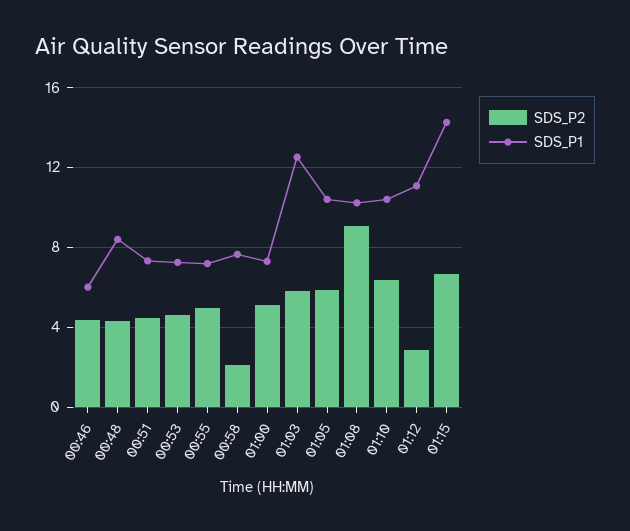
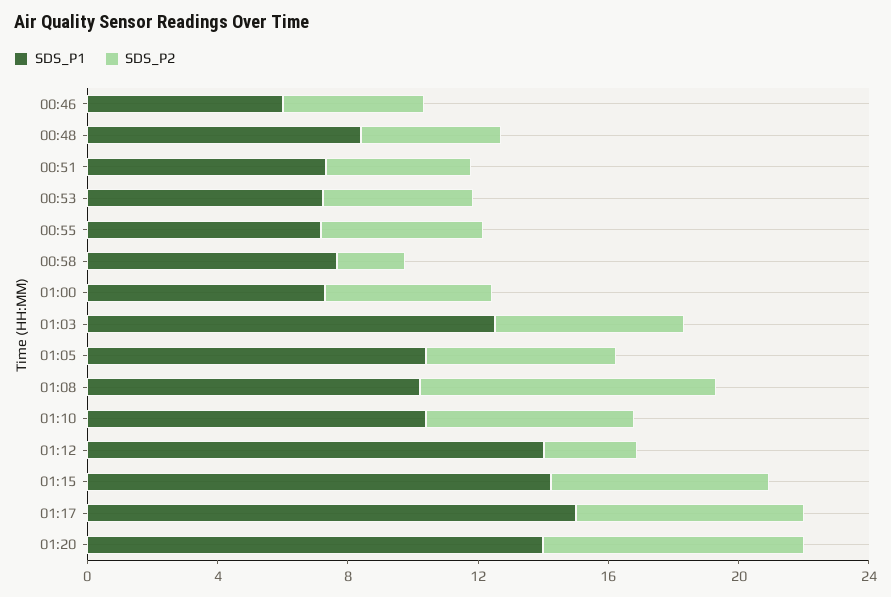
SDS_P1, 01:12: 11 -> 14
SDS_P1, 01:17: none -> 15
SDS_P2, 01:17: none -> 7
SDS_P1, 01:20: none -> 14
SDS_P2, 01:20: none -> 8

